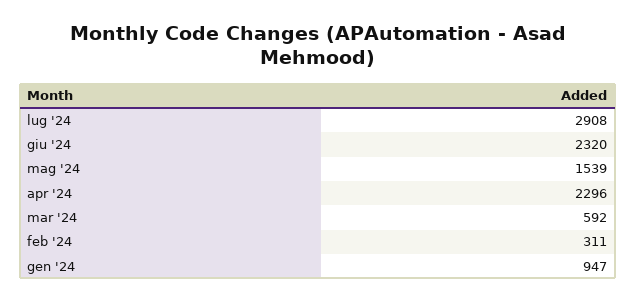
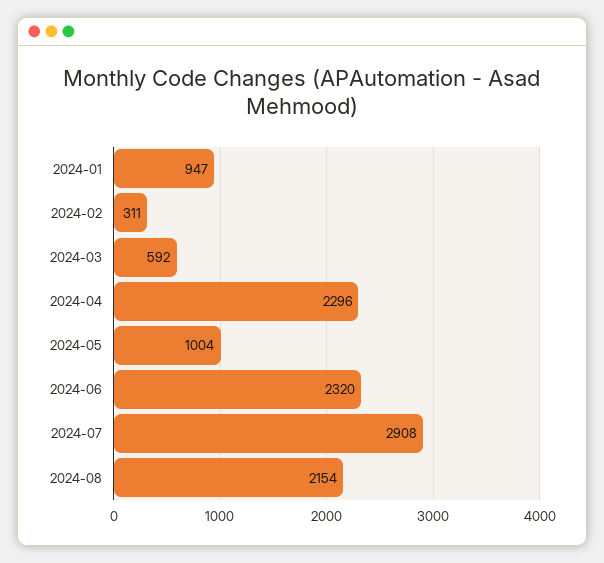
mag '24: 1539 -> 1004
2024-08: none -> 2154

